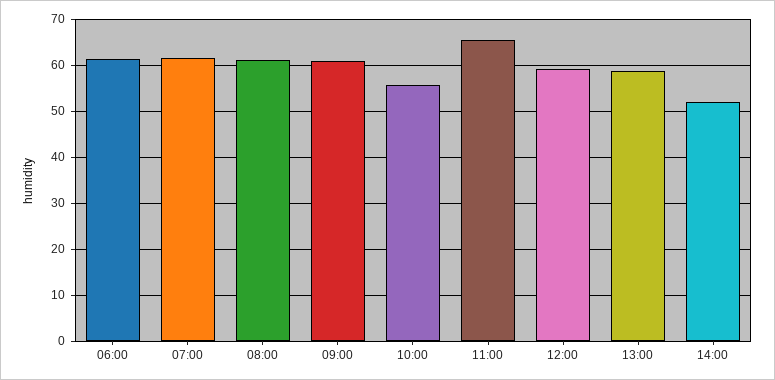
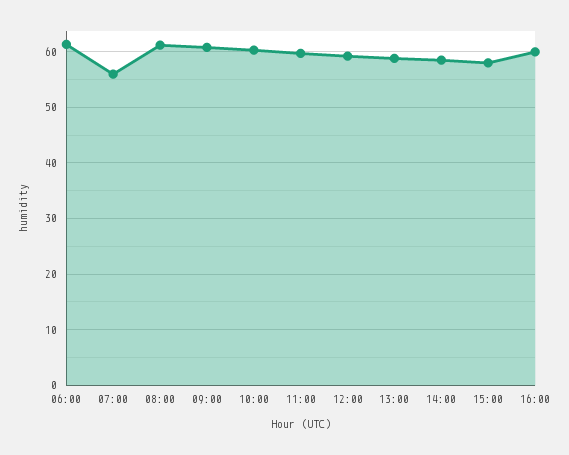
07:00: 62 -> 56
10:00: 56 -> 60
11:00: 66 -> 60
14:00: 52 -> 58
15:00: none -> 58
16:00: none -> 60

